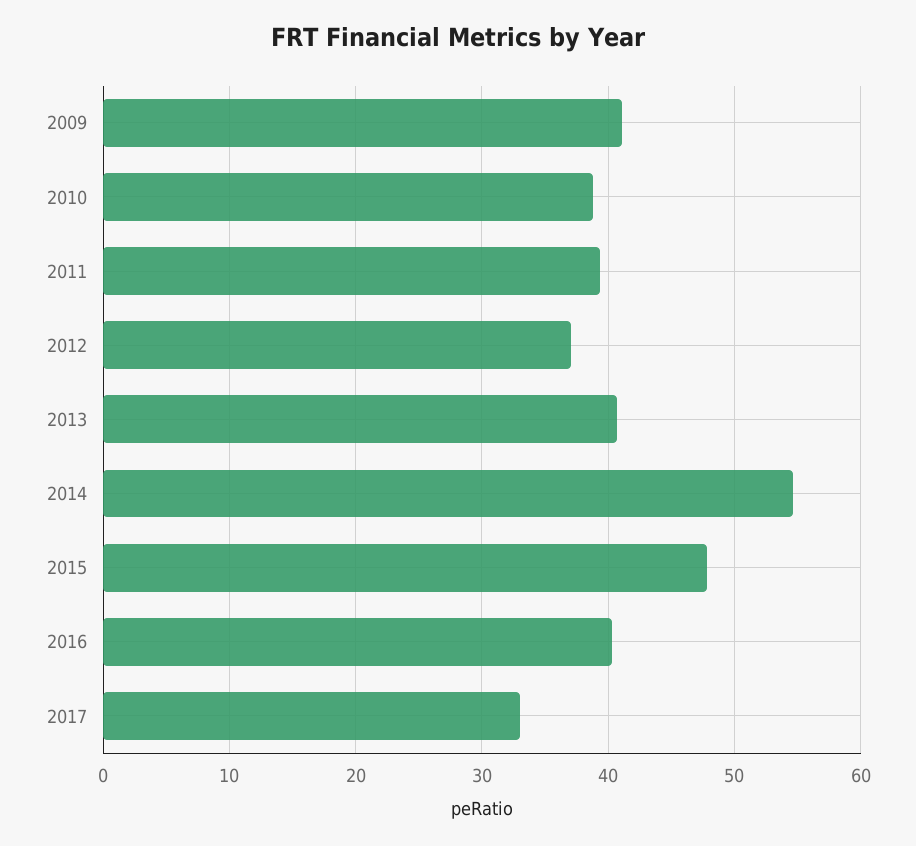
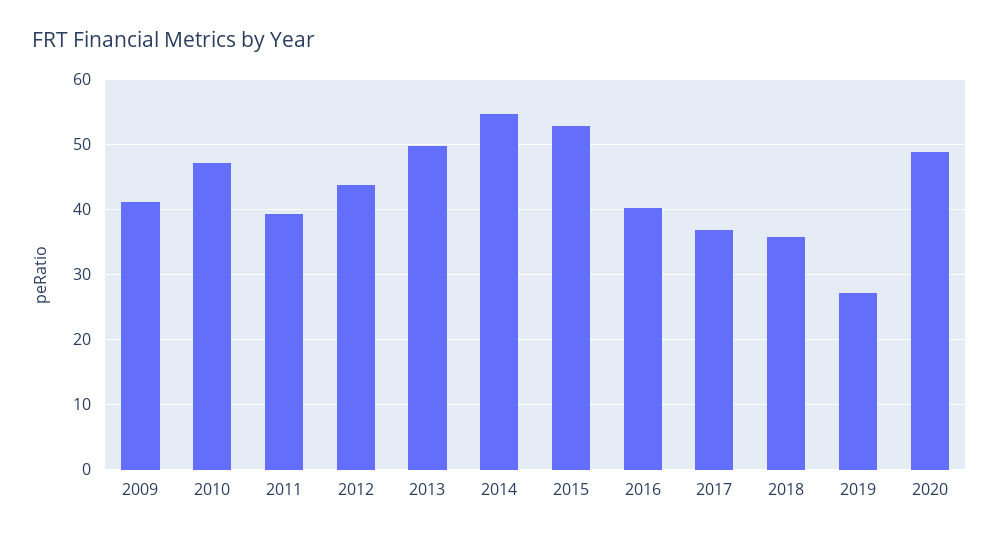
2010: 39 -> 47
2012: 37 -> 44
2013: 41 -> 50
2015: 48 -> 53
2017: 33 -> 37
2018: none -> 36
2019: none -> 27
2020: none -> 49

